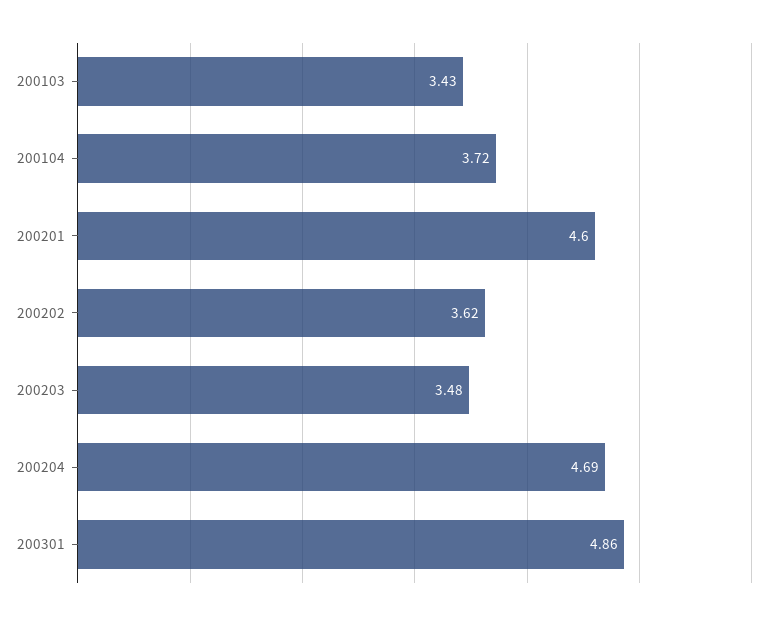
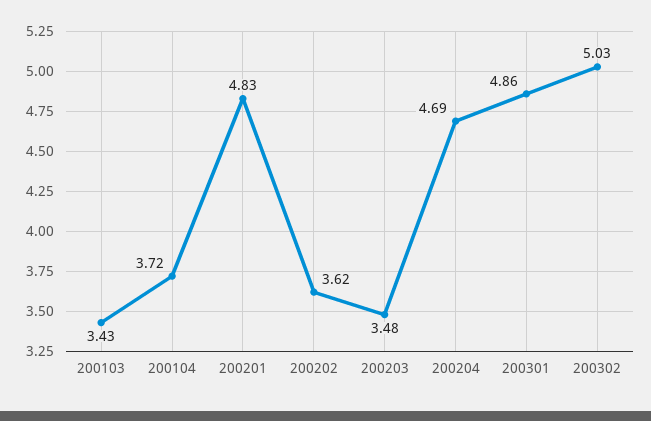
200201: 4.6 -> 4.83
200302: none -> 5.03

